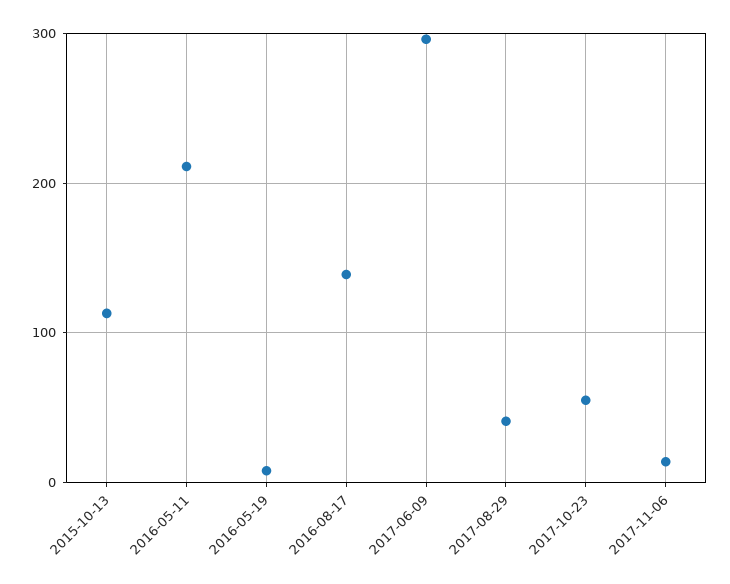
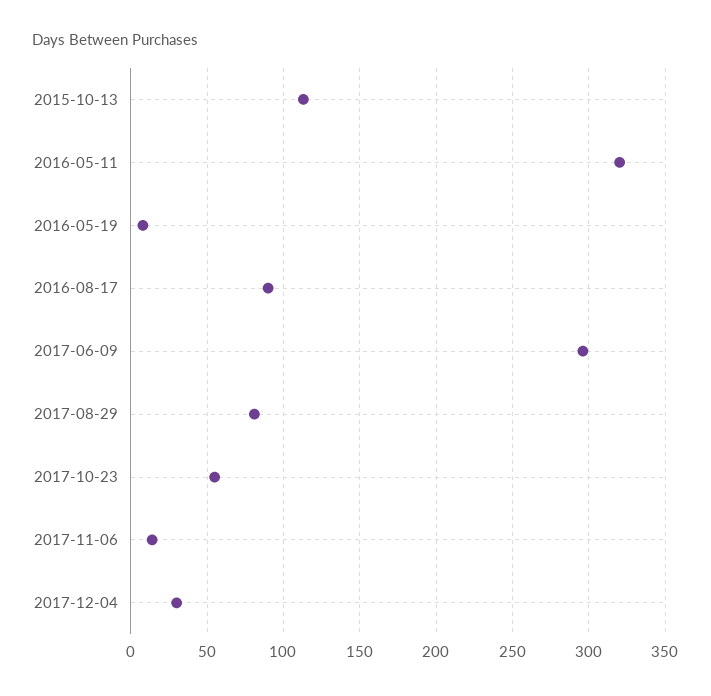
2016-05-11: 210 -> 320
2016-08-17: 140 -> 90
2017-08-29: 40 -> 80
2017-12-04: none -> 30

